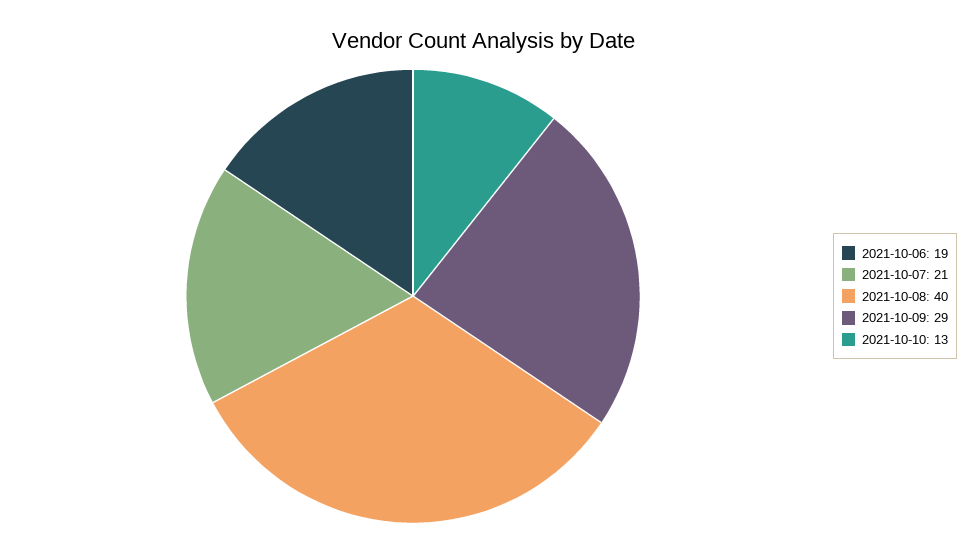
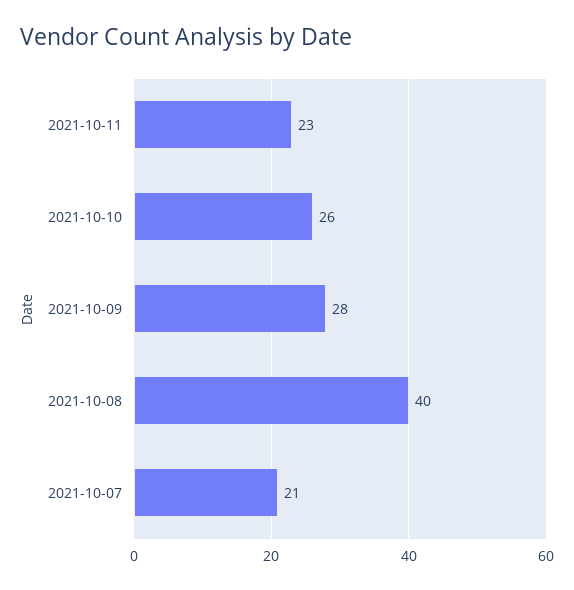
2021-10-06: 19 -> none
2021-10-09: 29 -> 28
2021-10-10: 13 -> 26
2021-10-11: none -> 23

